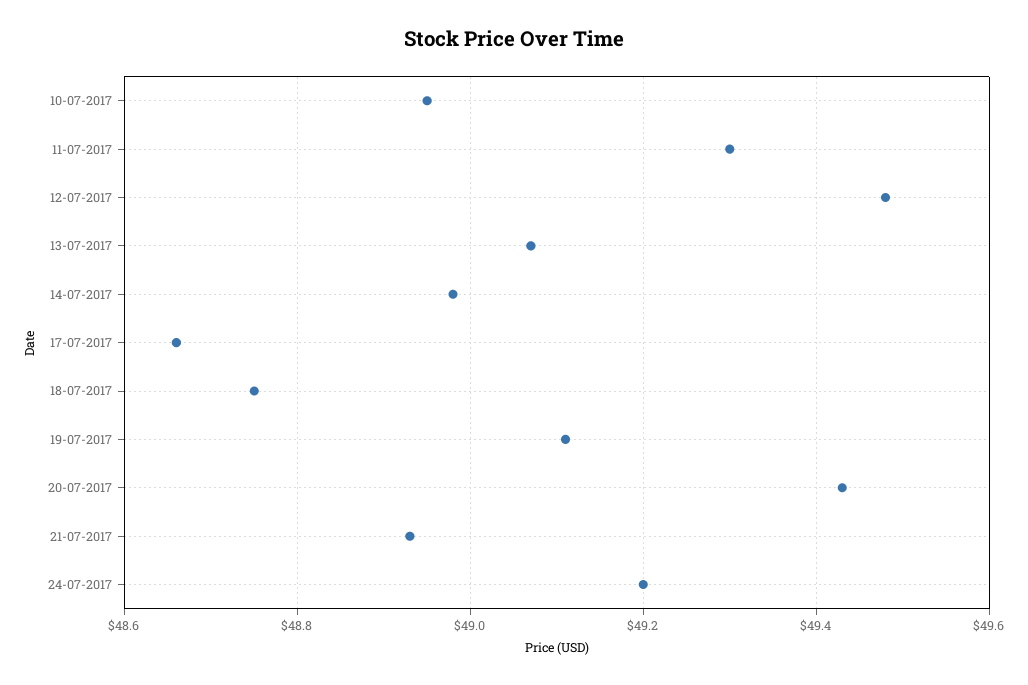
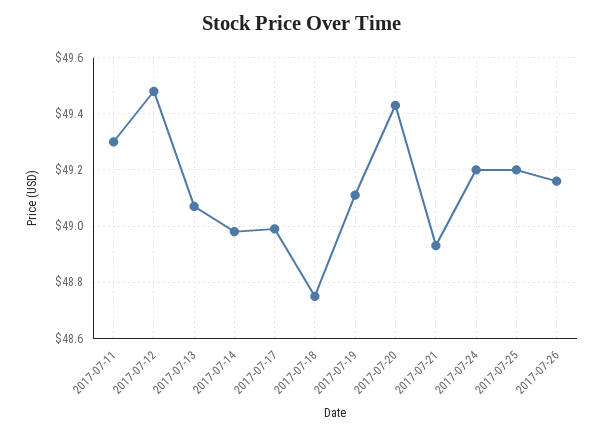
10-07-2017: 48.95 -> none
17-07-2017: 48.65 -> 49
2017-07-25: none -> 49.2
2017-07-26: none -> 49.15

